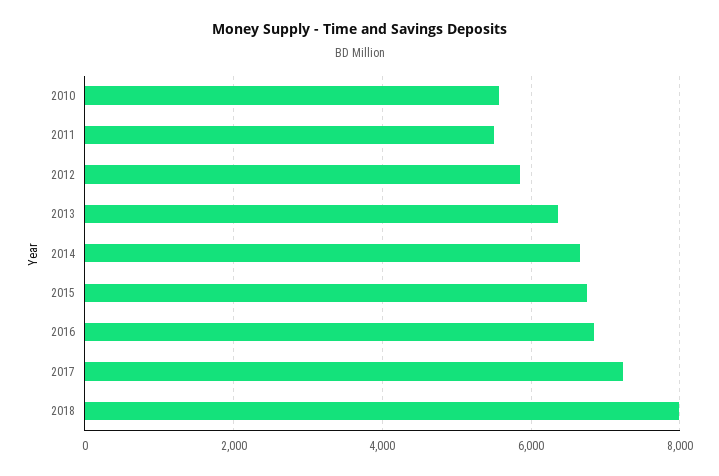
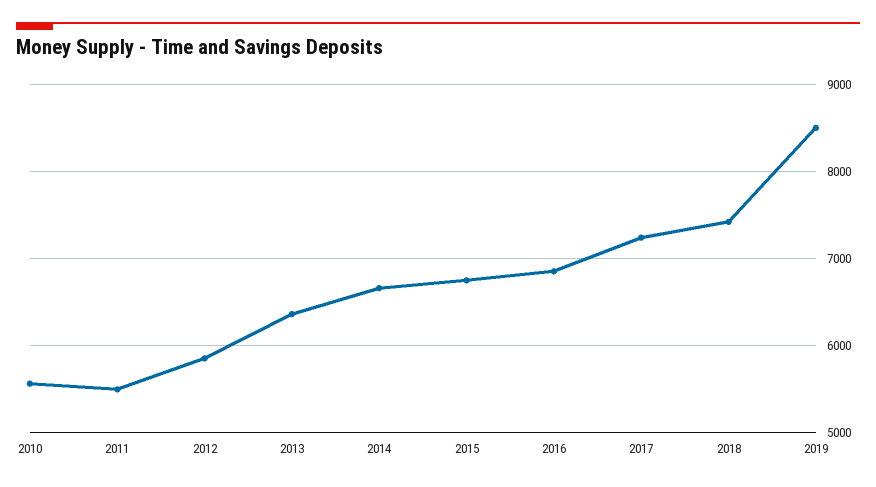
2018: 8000 -> 7400
2019: none -> 8500

